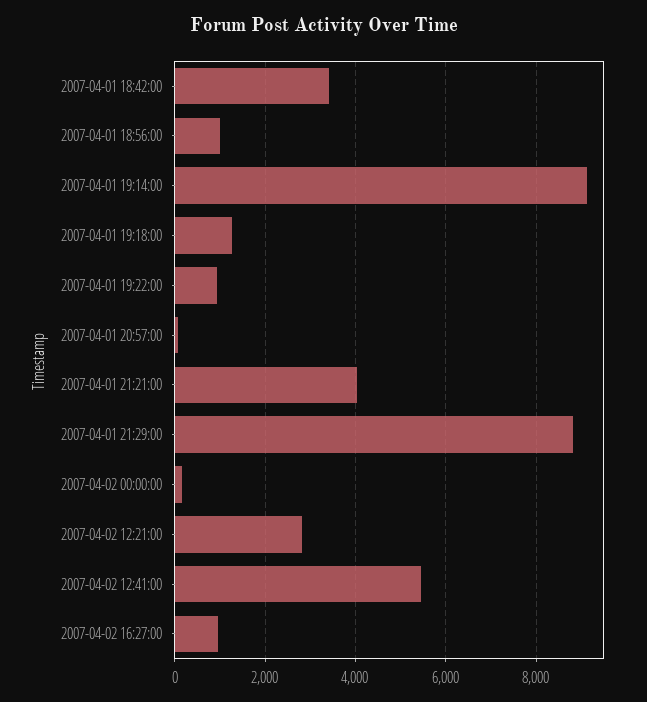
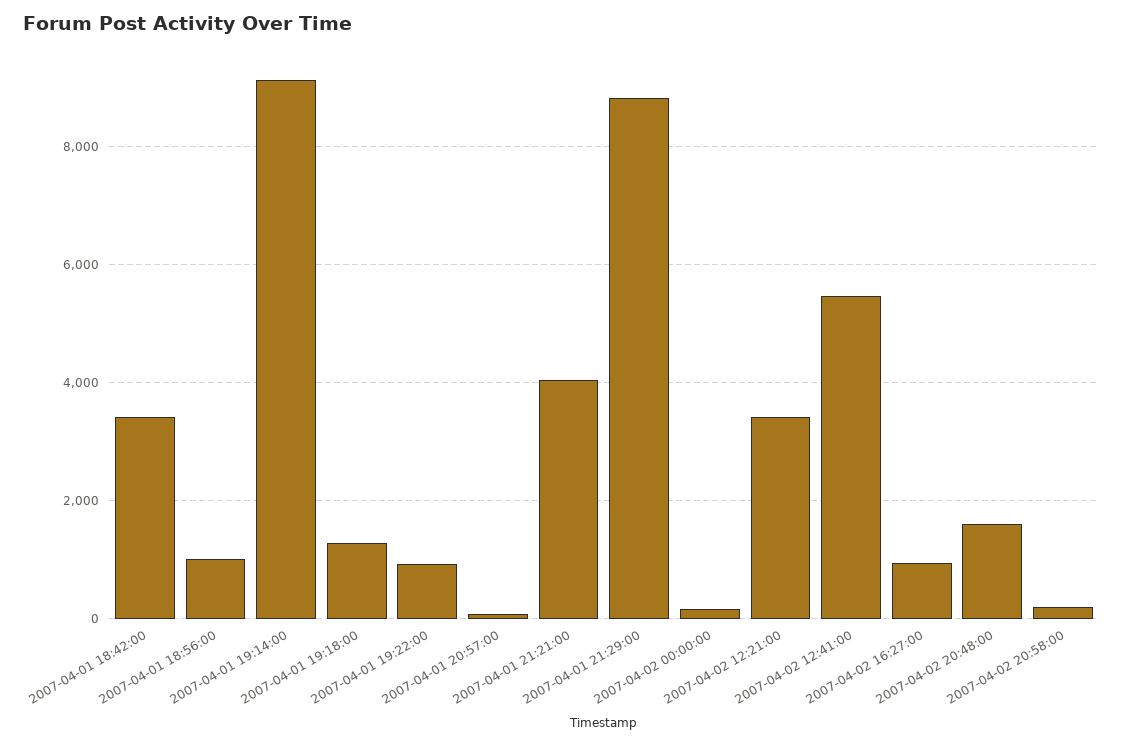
2007-04-02 12:21:00: 2800 -> 3400
2007-04-02 20:48:00: none -> 1600
2007-04-02 20:58:00: none -> 200

